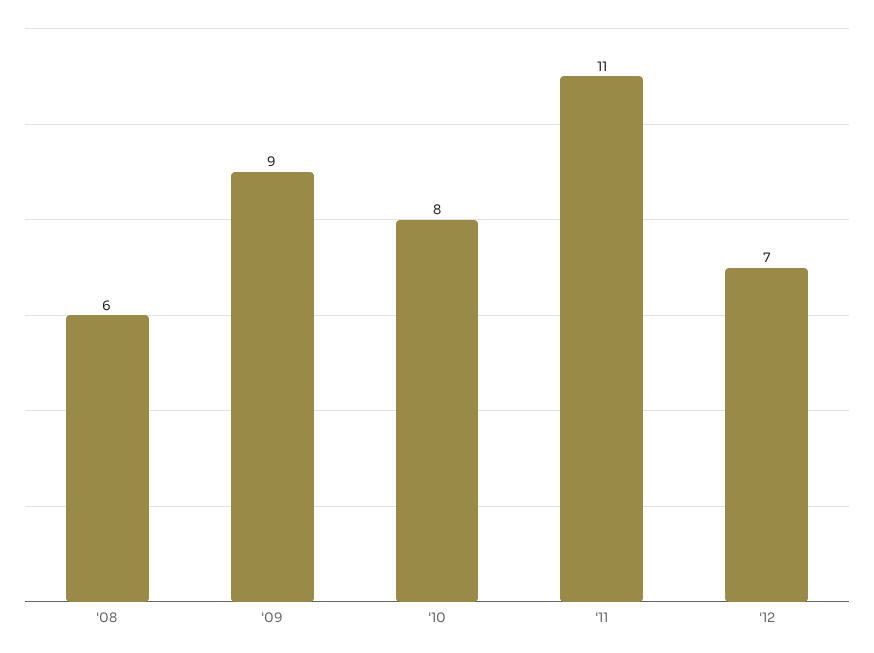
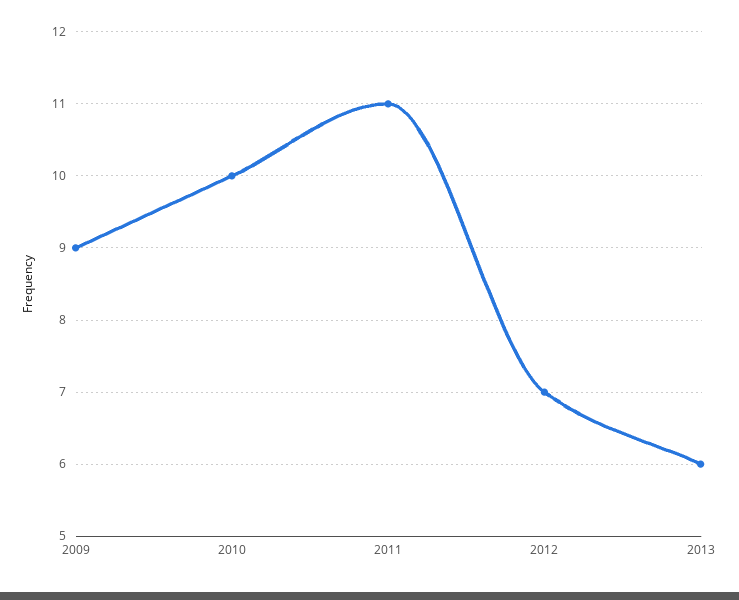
'08: 6 -> none
'10: 8 -> 10
2013: none -> 6

